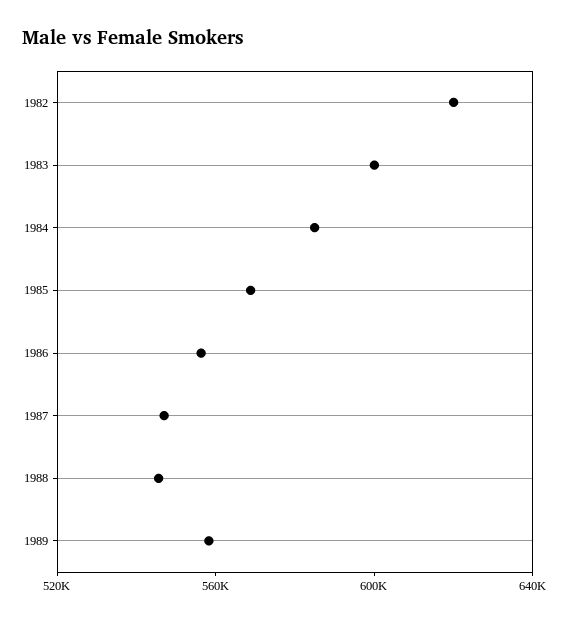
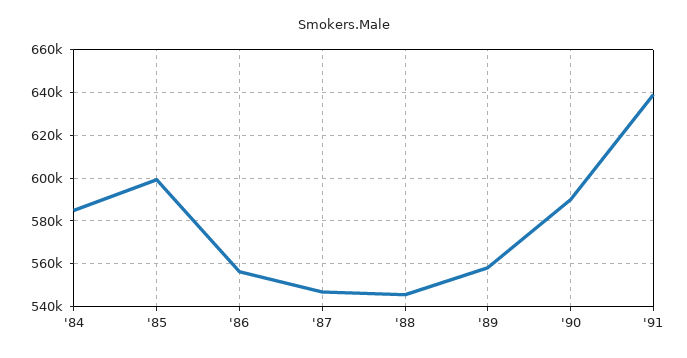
1982: 620000 -> none
1983: 600000 -> none
1985: 570000 -> 600000
'90: none -> 590000
'91: none -> 640000

